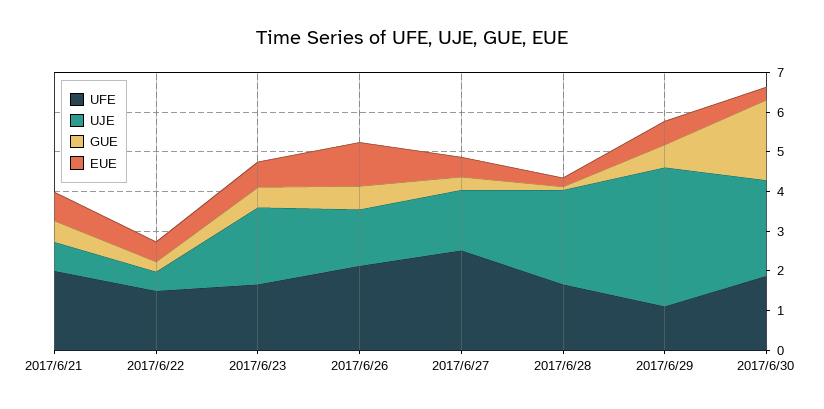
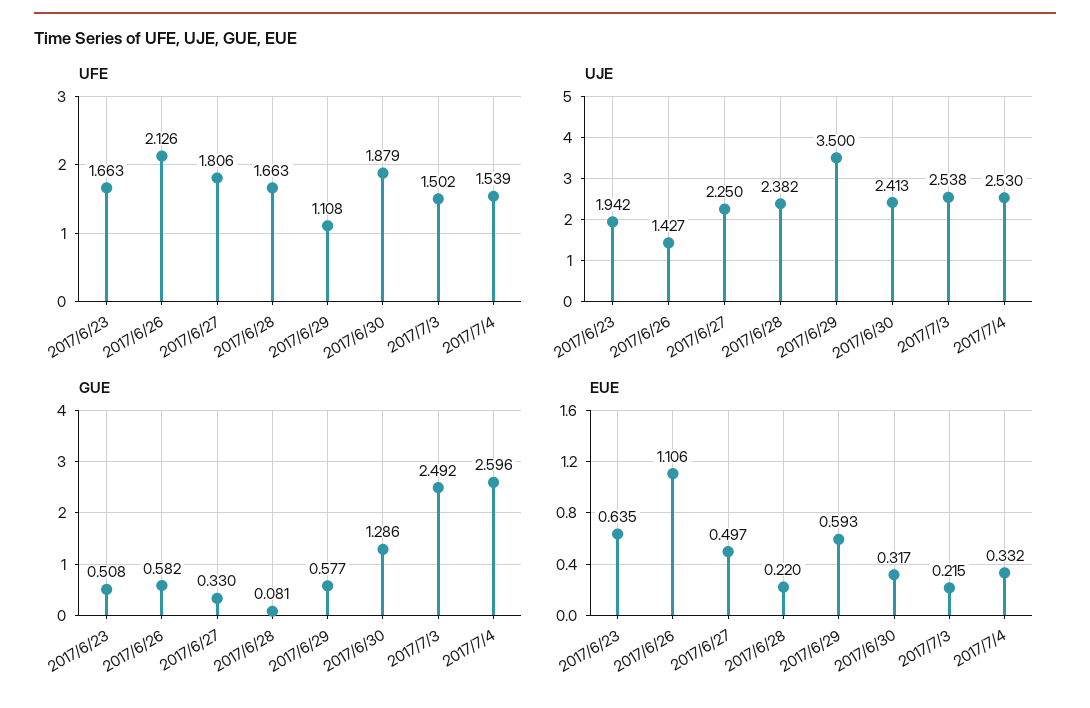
UFE, 2017/6/21: 2 -> none
UJE, 2017/6/21: 0.75 -> none
GUE, 2017/6/21: 0.5 -> none
EUE, 2017/6/21: 0.75 -> none
UFE, 2017/6/22: 1.5 -> none
UJE, 2017/6/22: 0.5 -> none
GUE, 2017/6/22: 0.25 -> none
EUE, 2017/6/22: 0.5 -> none
UFE, 2017/6/27: 2.5 -> 1.806
UJE, 2017/6/27: 1.5 -> 2.25
GUE, 2017/6/30: 2 -> 1.286
UFE, 2017/7/3: none -> 1.502
UFE, 2017/7/4: none -> 1.539
UJE, 2017/7/3: none -> 2.538
UJE, 2017/7/4: none -> 2.53
GUE, 2017/7/3: none -> 2.492
GUE, 2017/7/4: none -> 2.596
EUE, 2017/7/3: none -> 0.215
EUE, 2017/7/4: none -> 0.332

